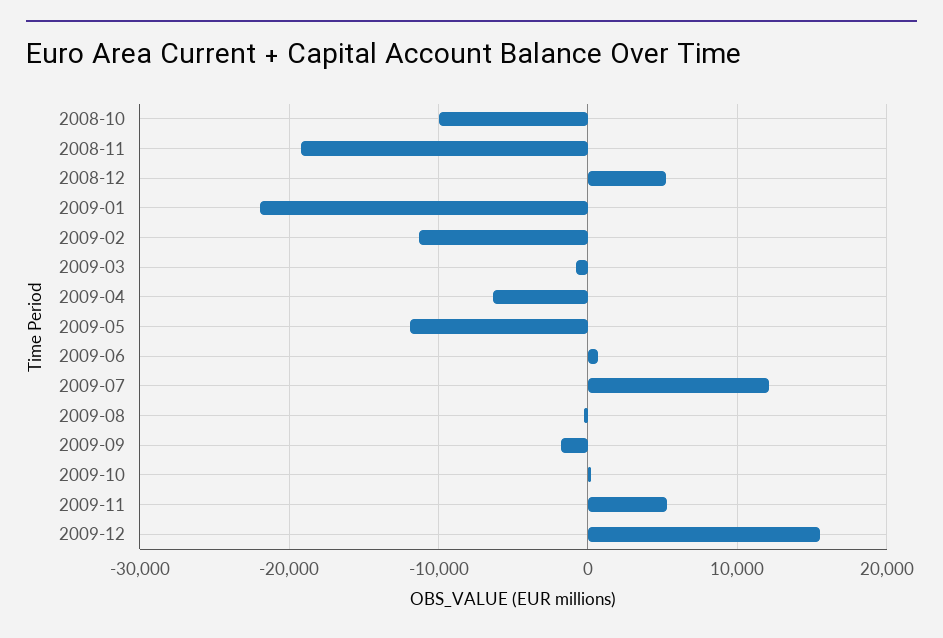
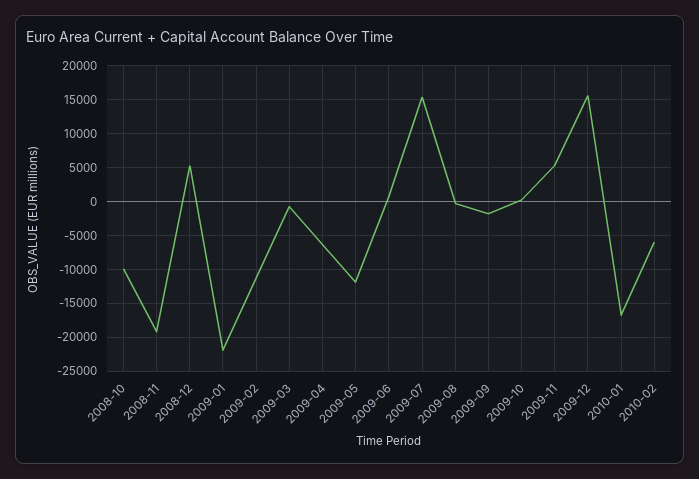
2009-07: 12000 -> 15000
2010-01: none -> -17000
2010-02: none -> -6000

